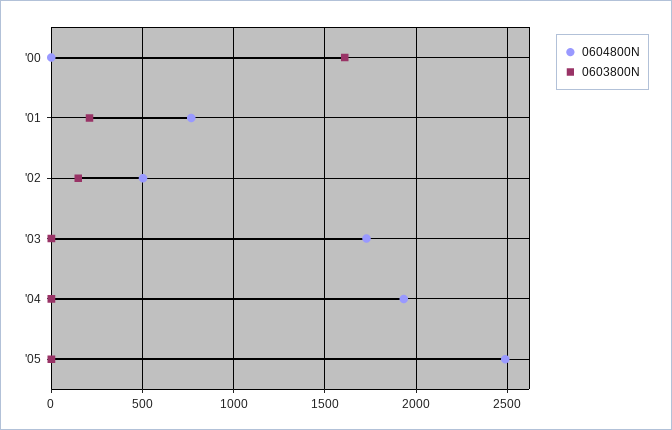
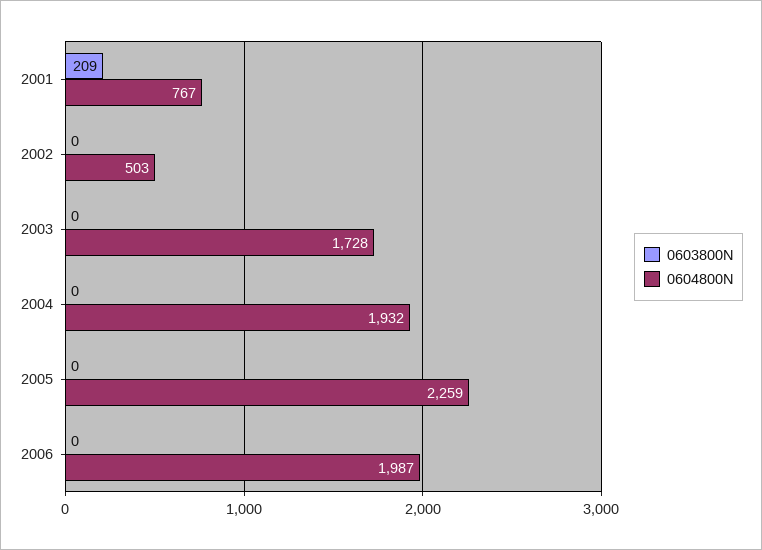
0604800N, '00: 0 -> none
0603800N, '00: 1600 -> none
0603800N, '02: 150 -> 0
0604800N, '05: 2500 -> 2259
0603800N, 2006: none -> 0
0604800N, 2006: none -> 1987

